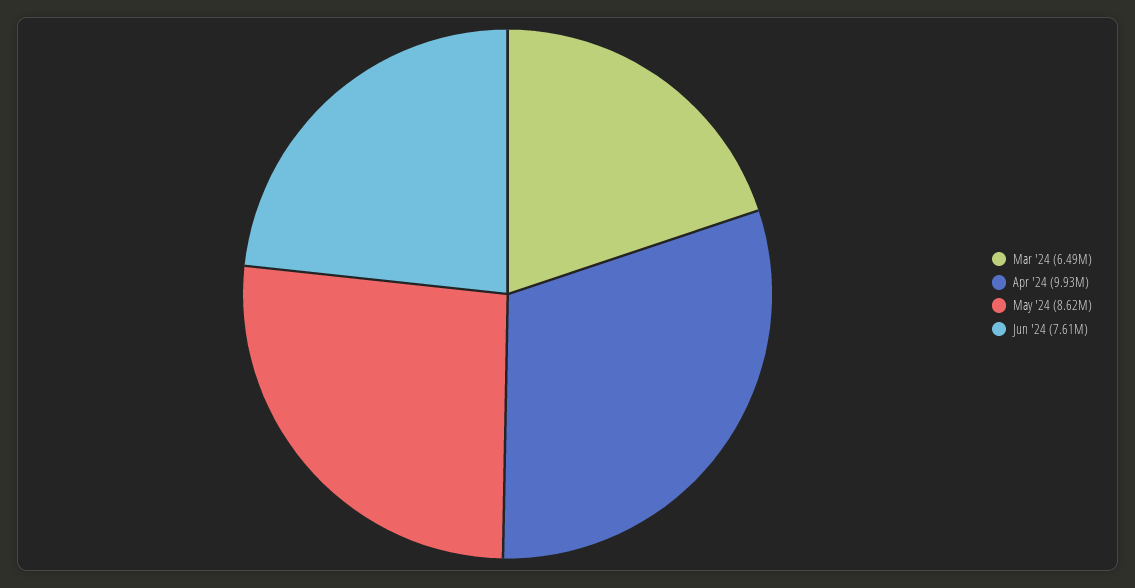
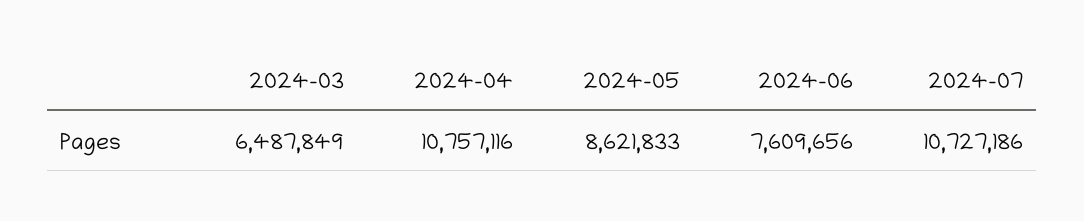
Apr '24: 9930000 -> 10757116
2024-07: none -> 10727186

